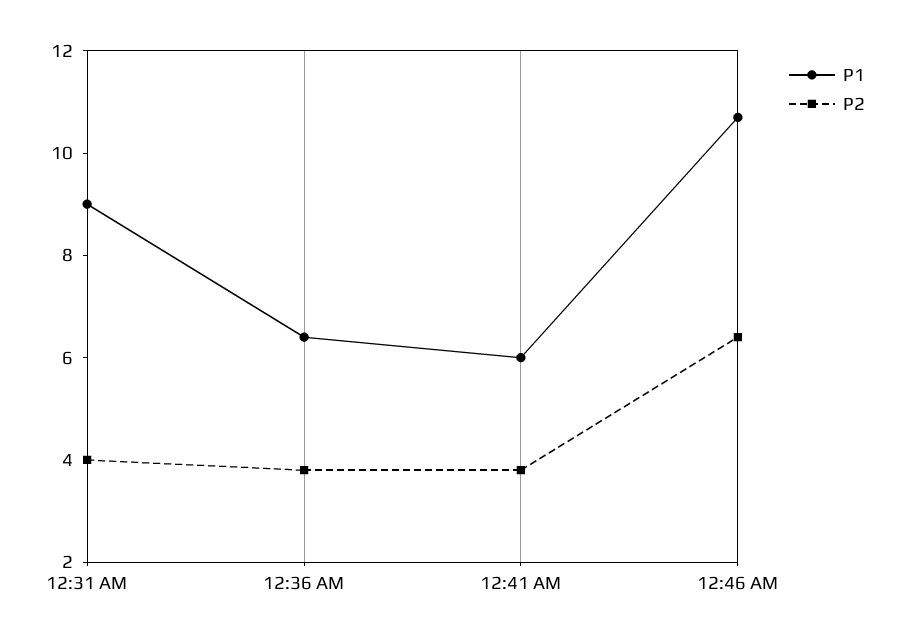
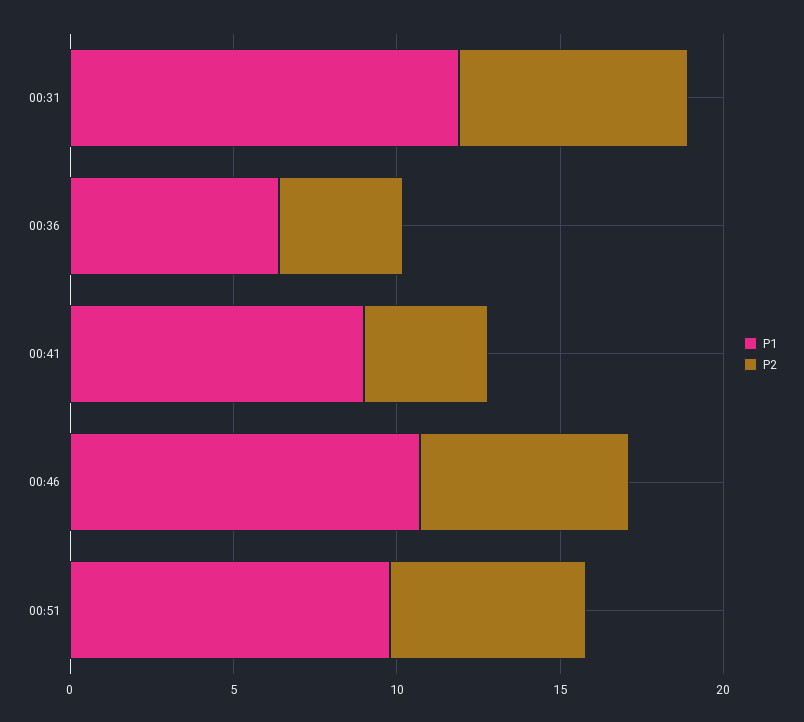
P1, 12:31 AM: 9 -> 12
P2, 12:31 AM: 4 -> 7
P1, 12:41 AM: 6 -> 9
P1, 00:51: none -> 10
P2, 00:51: none -> 6

